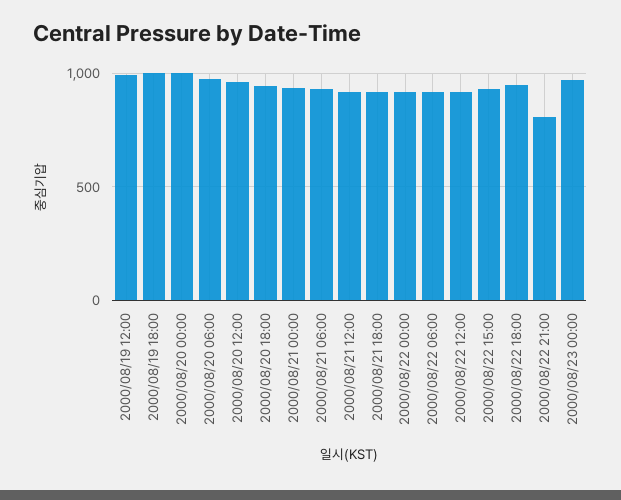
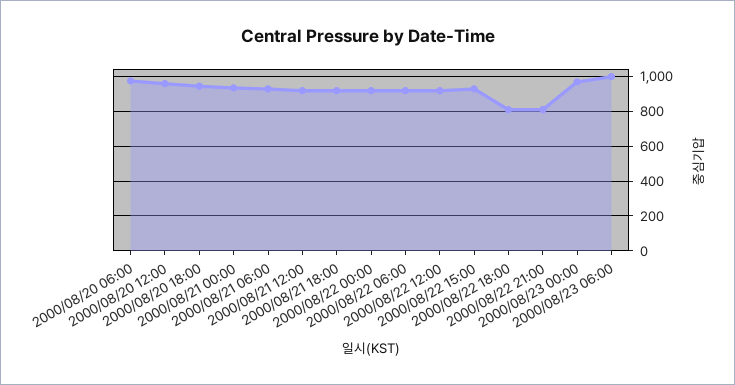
2000/08/19 12:00: 1000 -> none
2000/08/19 18:00: 1000 -> none
2000/08/20 00:00: 1000 -> none
2000/08/22 18:00: 950 -> 800
2000/08/23 06:00: none -> 1000

